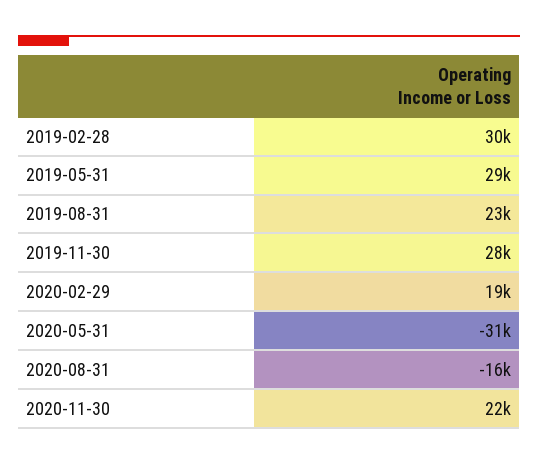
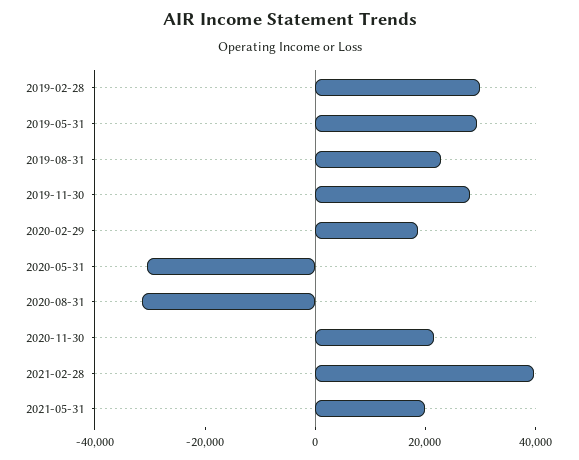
2020-08-31: -16000 -> -30000
2021-02-28: none -> 40000
2021-05-31: none -> 20000

